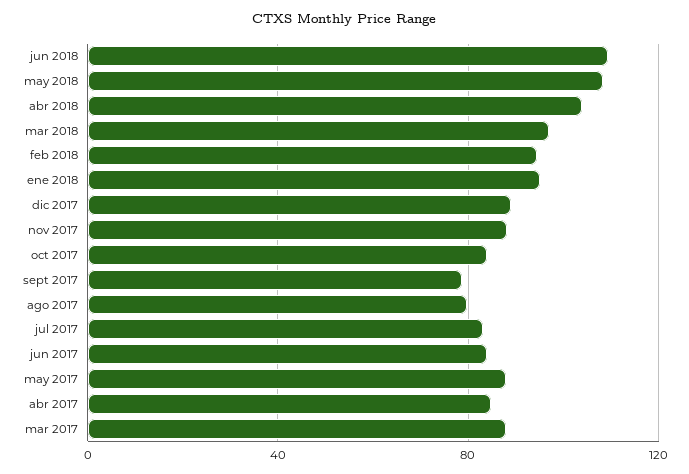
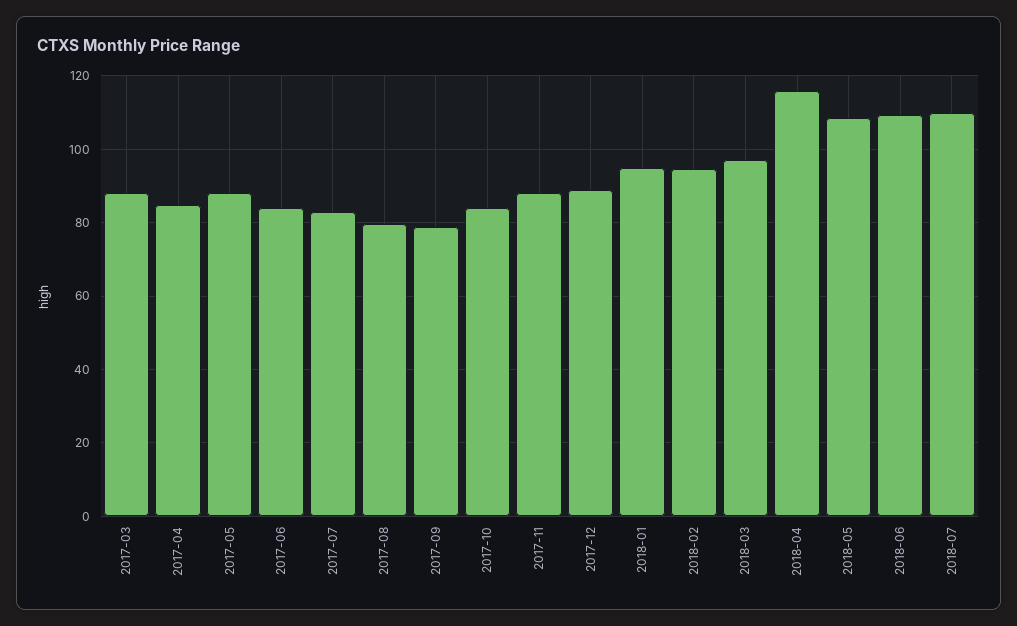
abr 2018: 105 -> 116
2018-07: none -> 110

